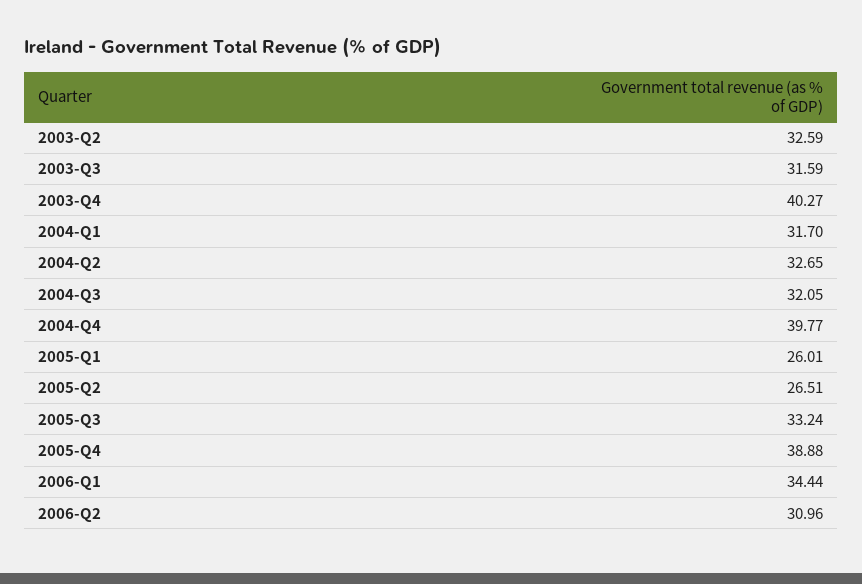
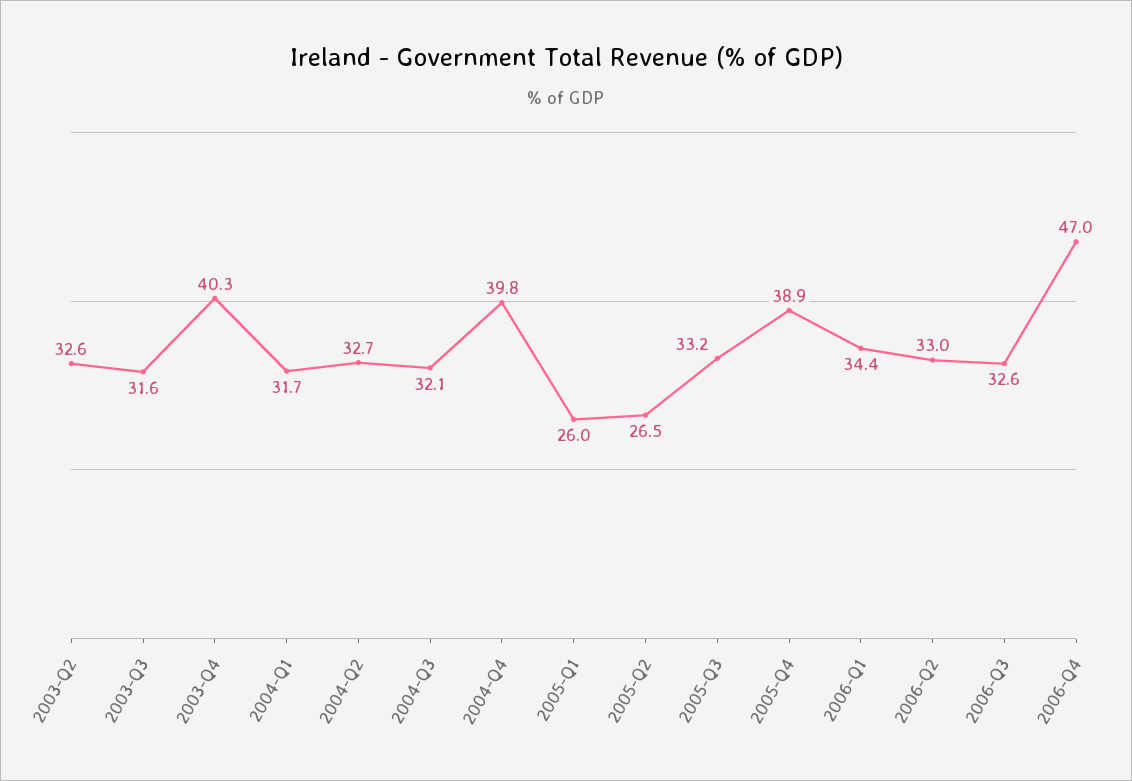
2006-Q2: 30.96 -> 33
2006-Q3: none -> 32.6
2006-Q4: none -> 47

